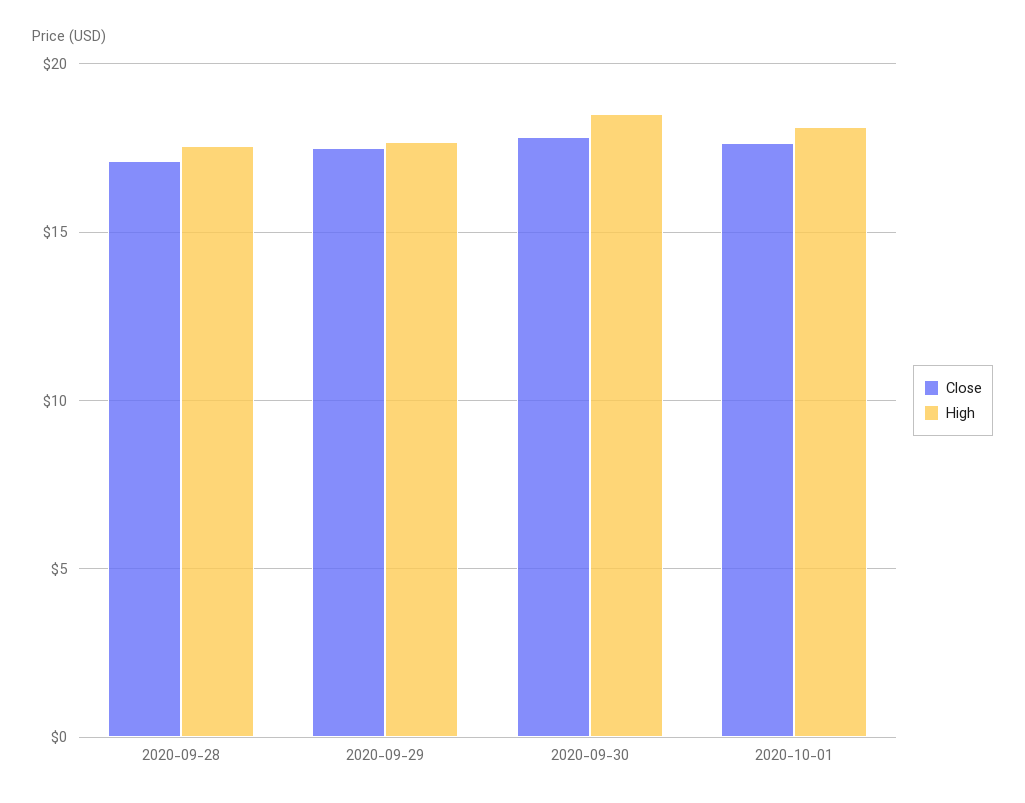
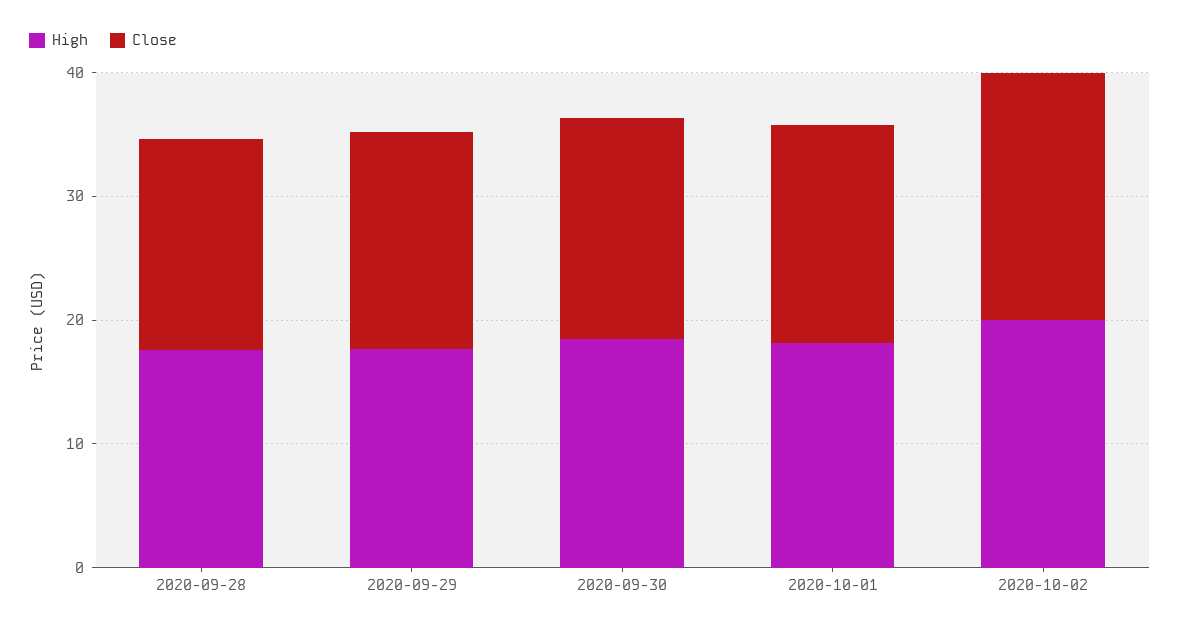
High, 2020-10-02: none -> 20
Close, 2020-10-02: none -> 20

